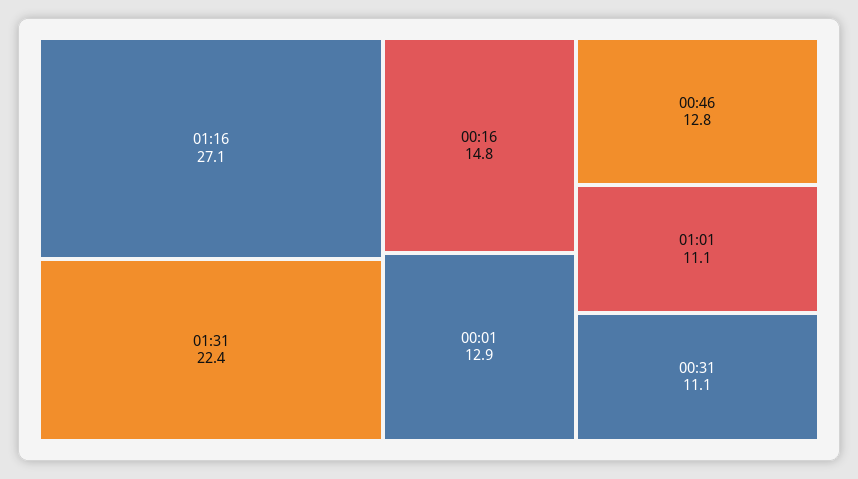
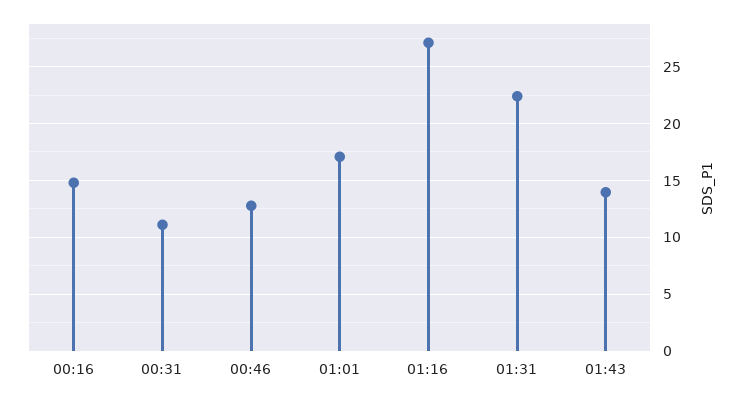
00:01: 12.9 -> none
01:01: 11.1 -> 17
01:43: none -> 14

